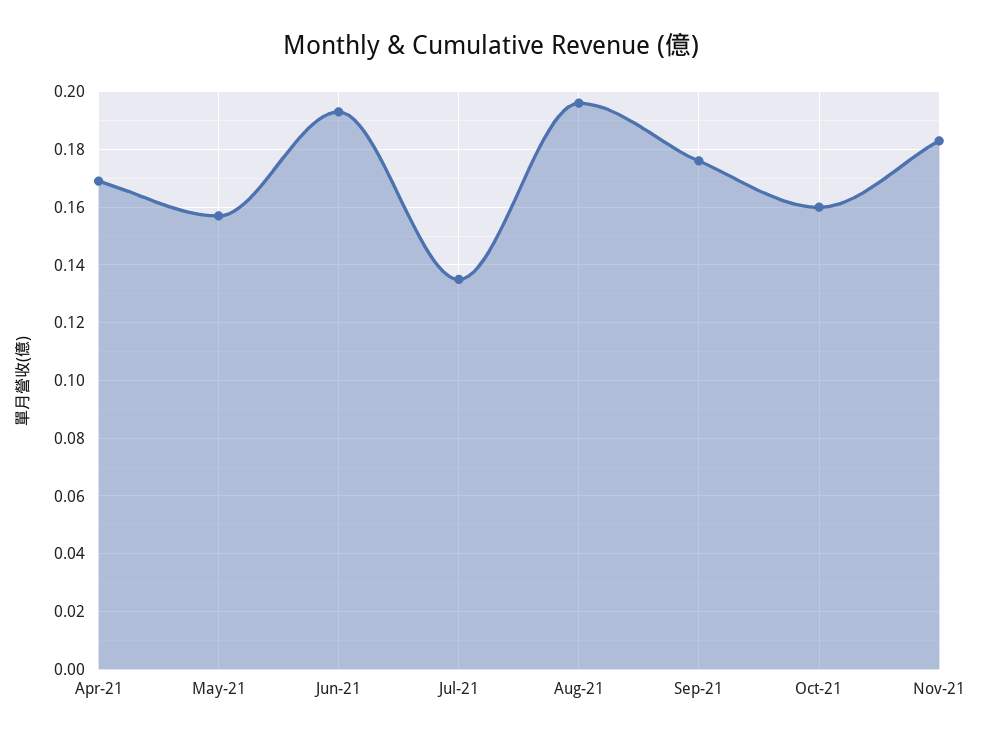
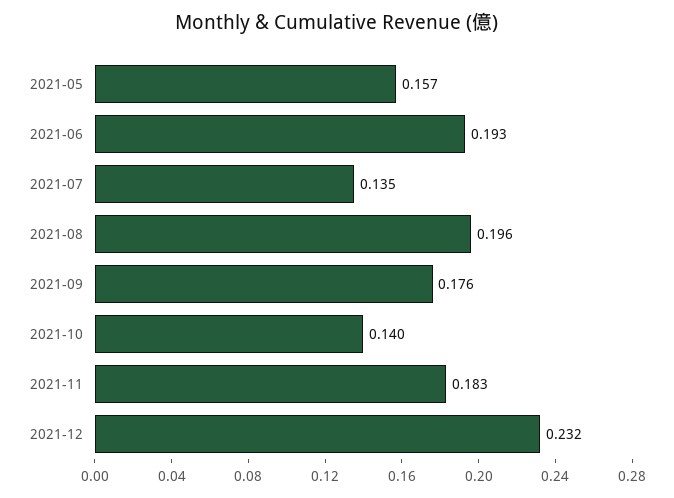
Apr-21: 0.17 -> none
Oct-21: 0.16 -> 0.14
2021-12: none -> 0.232

